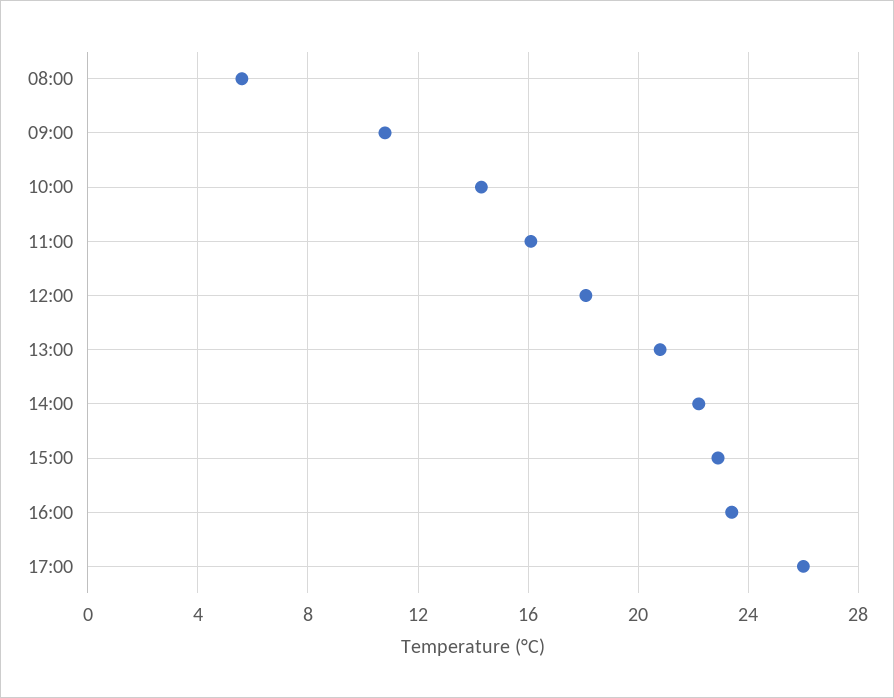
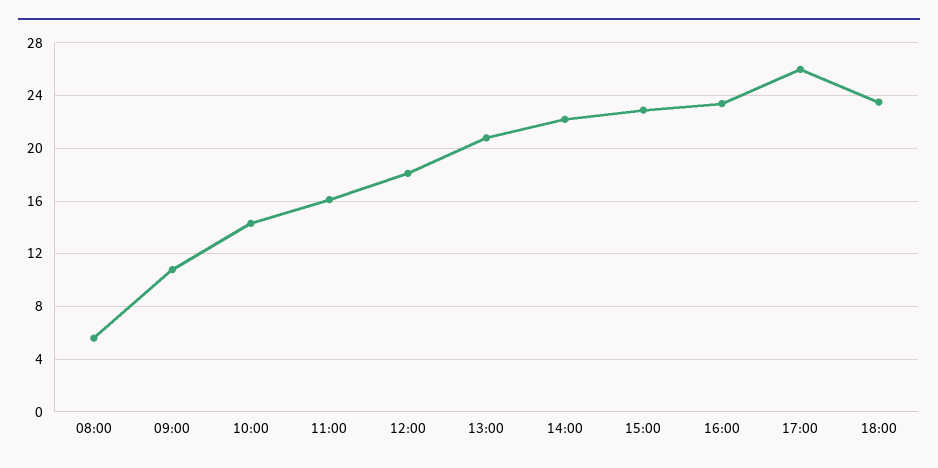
18:00: none -> 23.5

